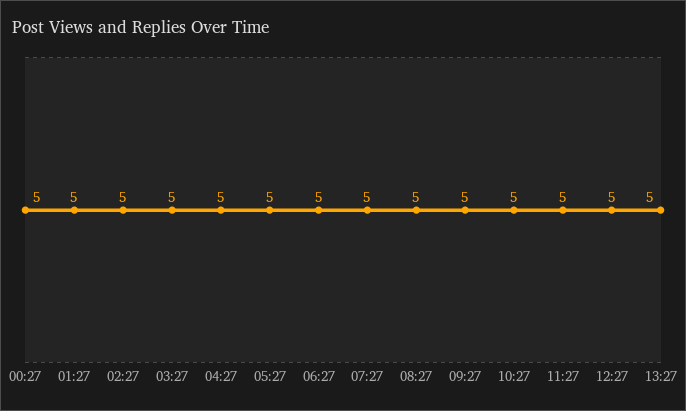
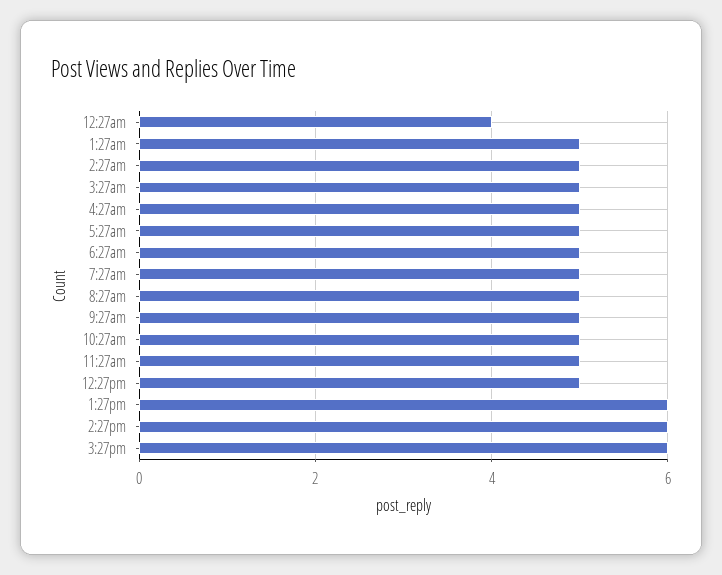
00:27: 5 -> 4
13:27: 5 -> 6
2:27pm: none -> 6
3:27pm: none -> 6

